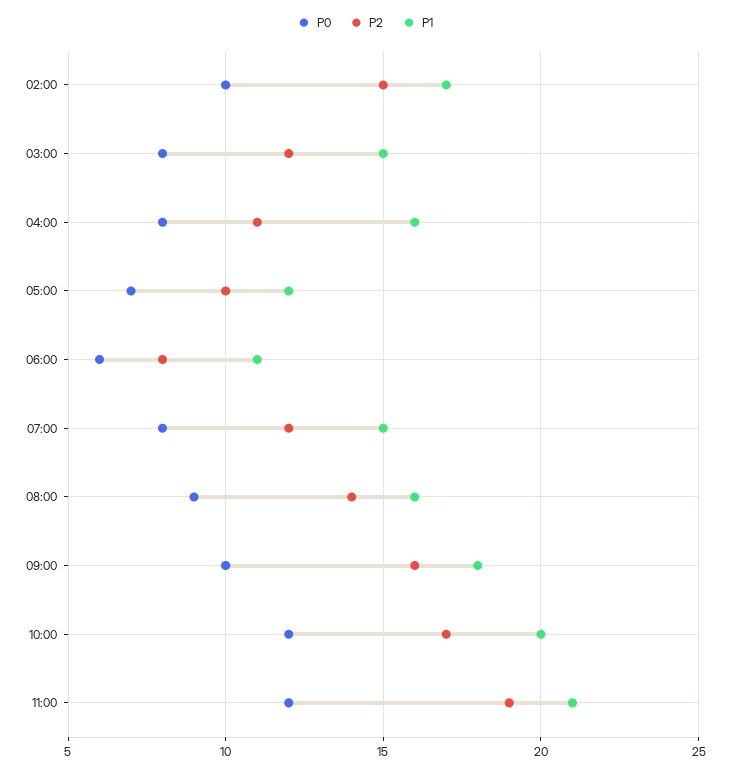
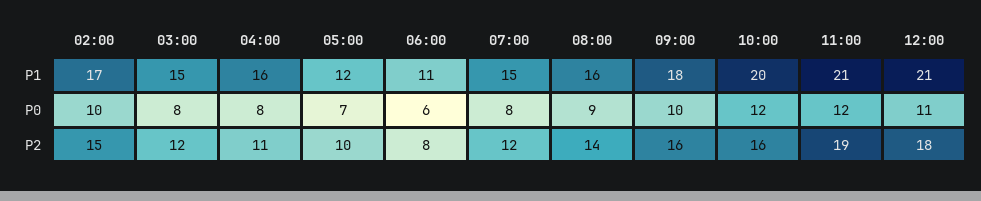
P2, 10:00: 17 -> 16
P1, 12:00: none -> 21
P0, 12:00: none -> 11
P2, 12:00: none -> 18

